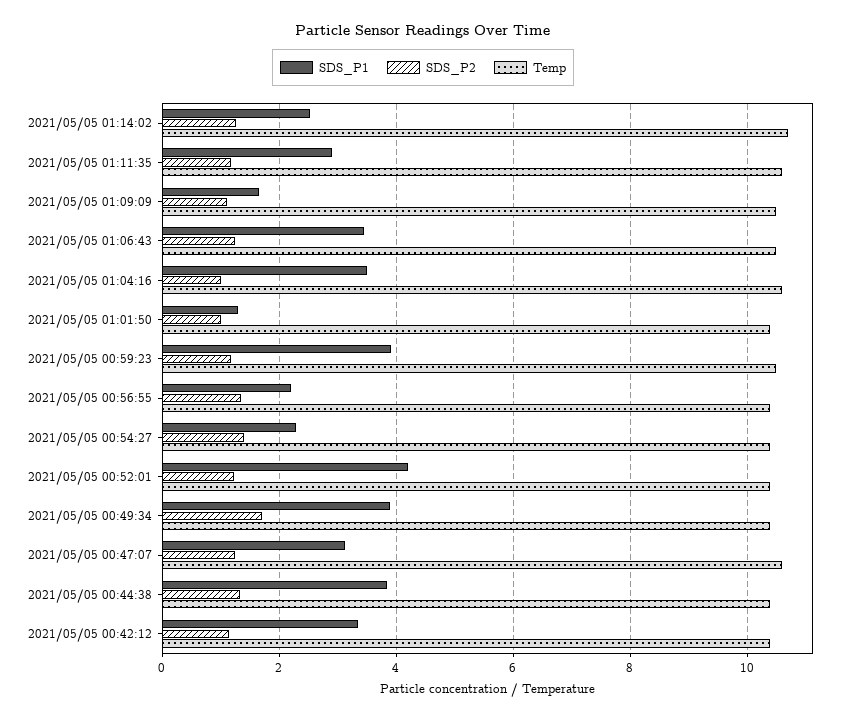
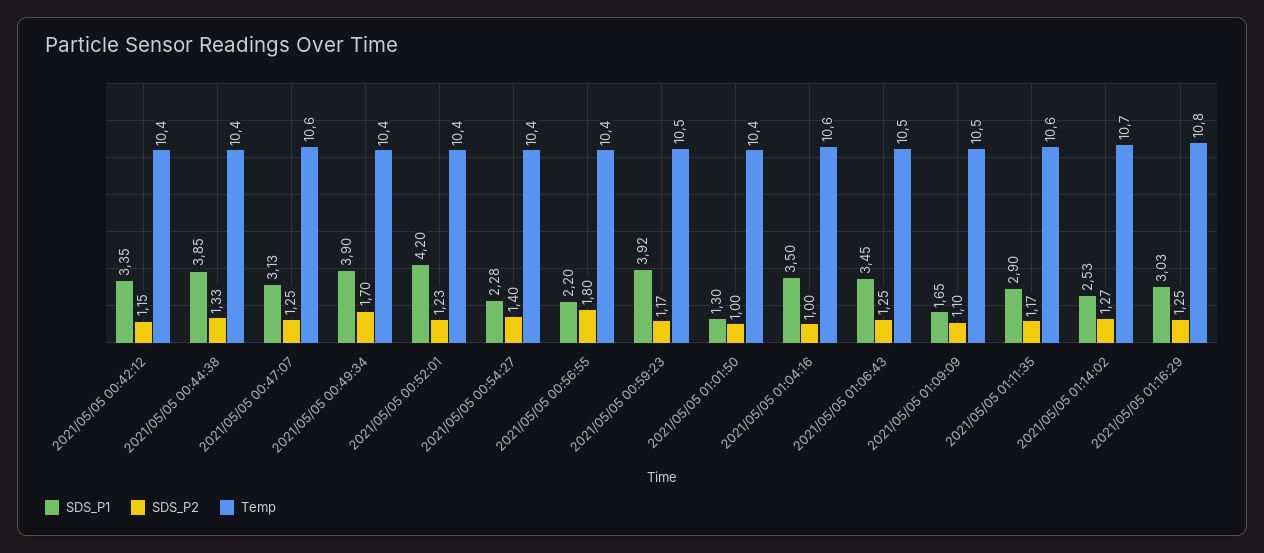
SDS_P2, 2021/05/05 00:56:55: 1.4 -> 1.8
SDS_P1, 2021/05/05 01:16:29: none -> 3.03
SDS_P2, 2021/05/05 01:16:29: none -> 1.25
Temp, 2021/05/05 01:16:29: none -> 10.8

